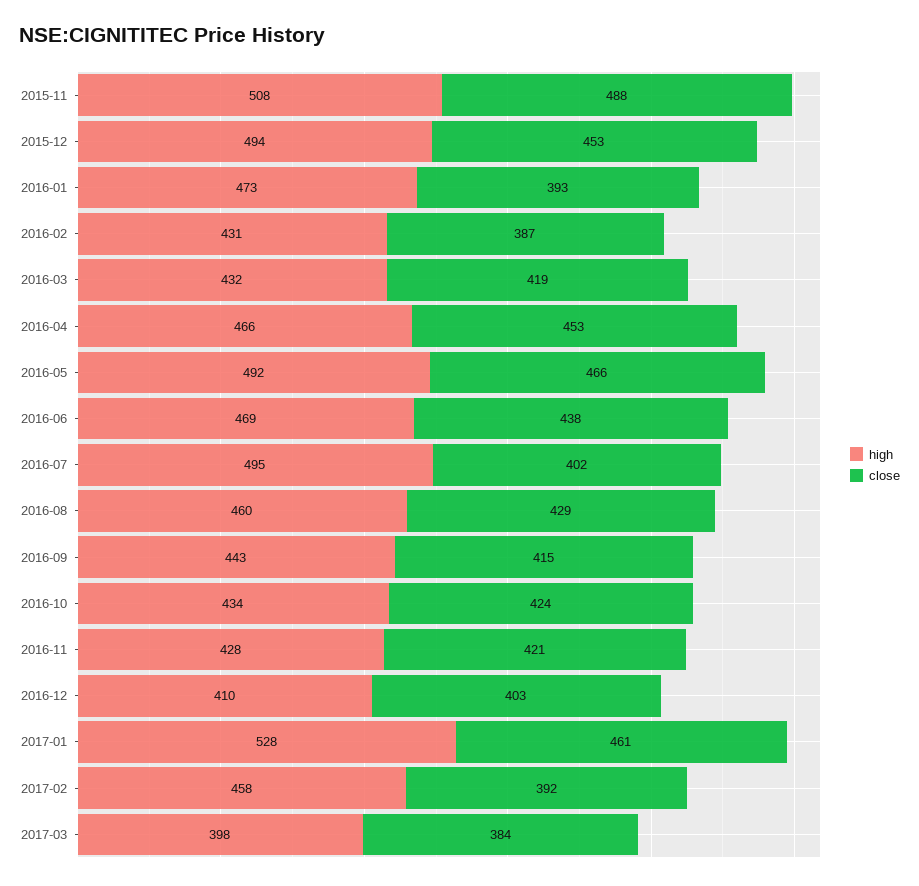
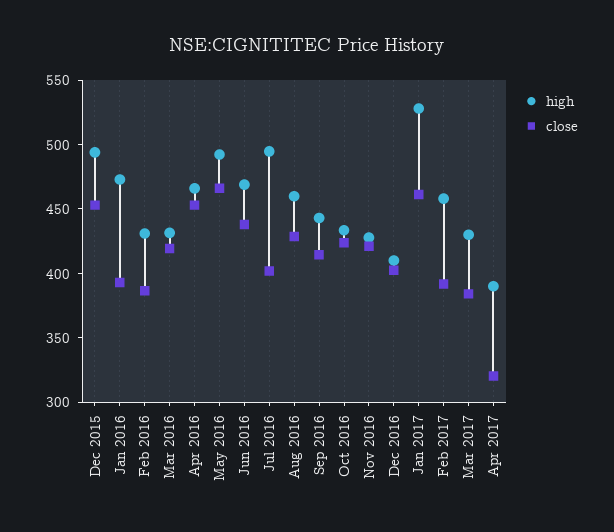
high, 2015-11: 508 -> none
close, 2015-11: 488 -> none
high, 2017-03: 398 -> 430
high, Apr 2017: none -> 390
close, Apr 2017: none -> 320

